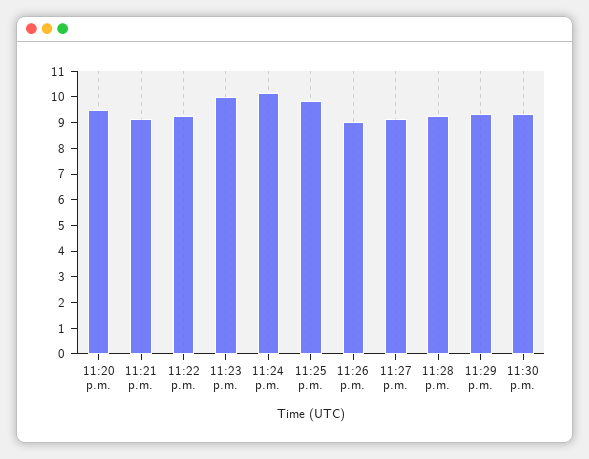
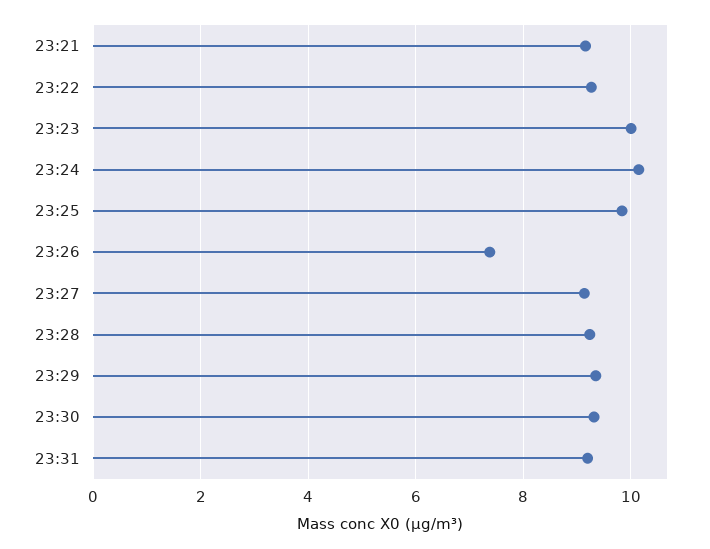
11:20 p.m.: 9.5 -> none
11:26 p.m.: 9 -> 7.4
23:31: none -> 9.2

